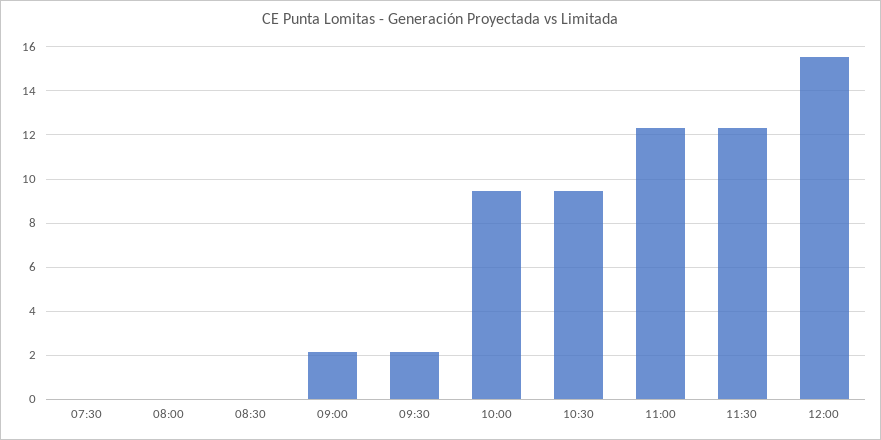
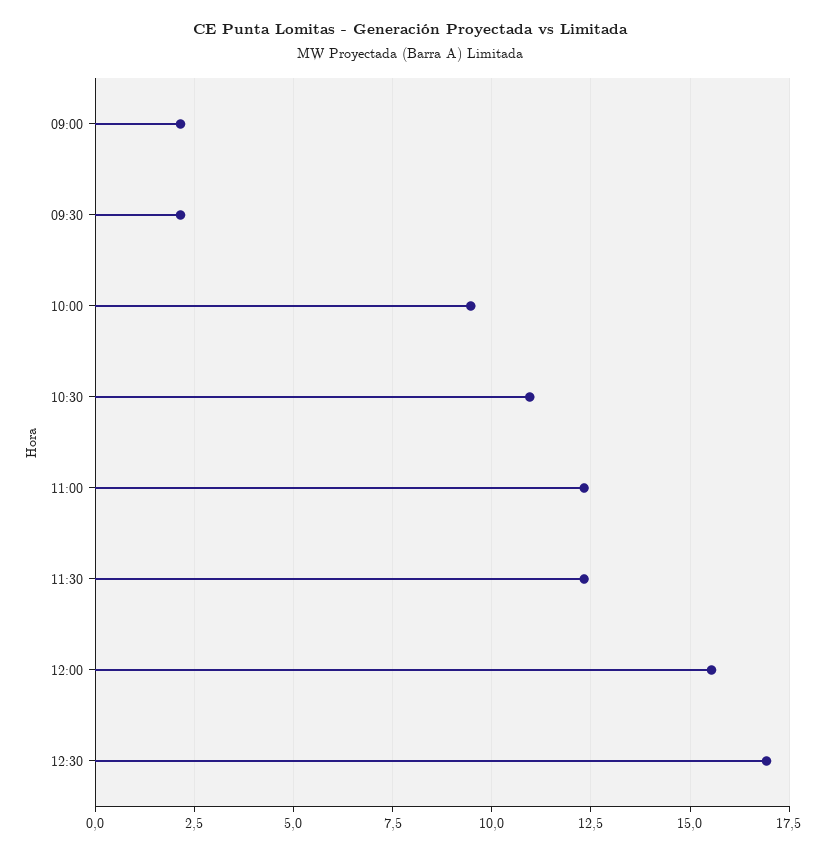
07:30: 0 -> none
08:00: 0 -> none
08:30: 0 -> none
10:30: 9.5 -> 11
12:30: none -> 17

